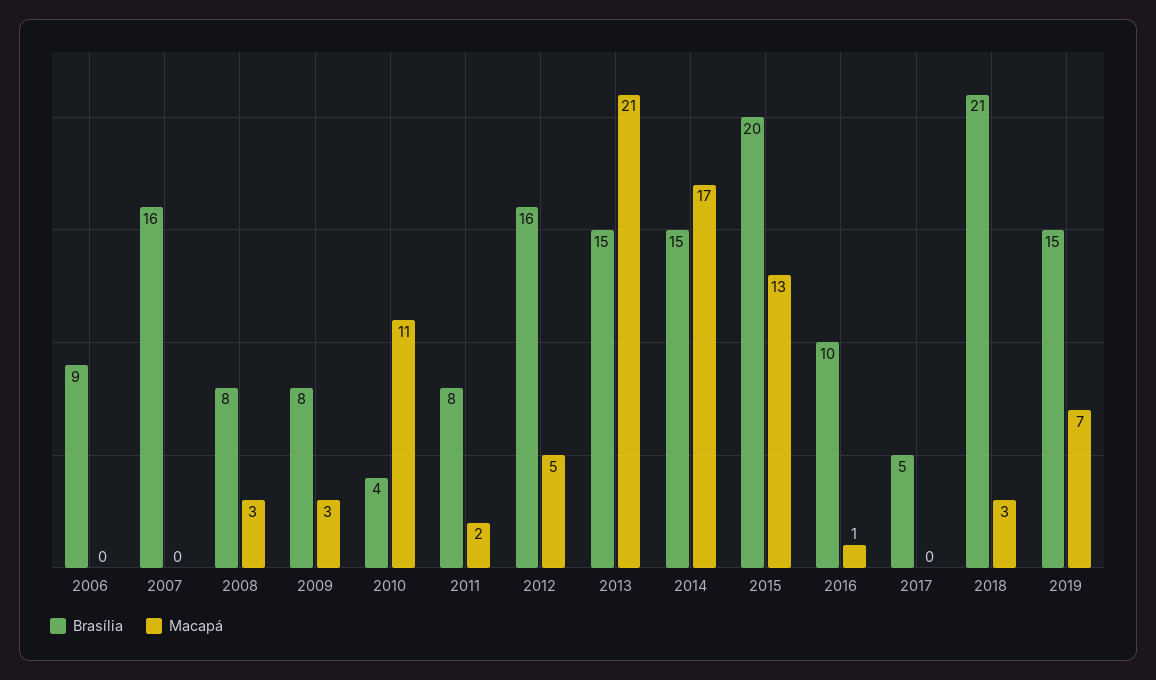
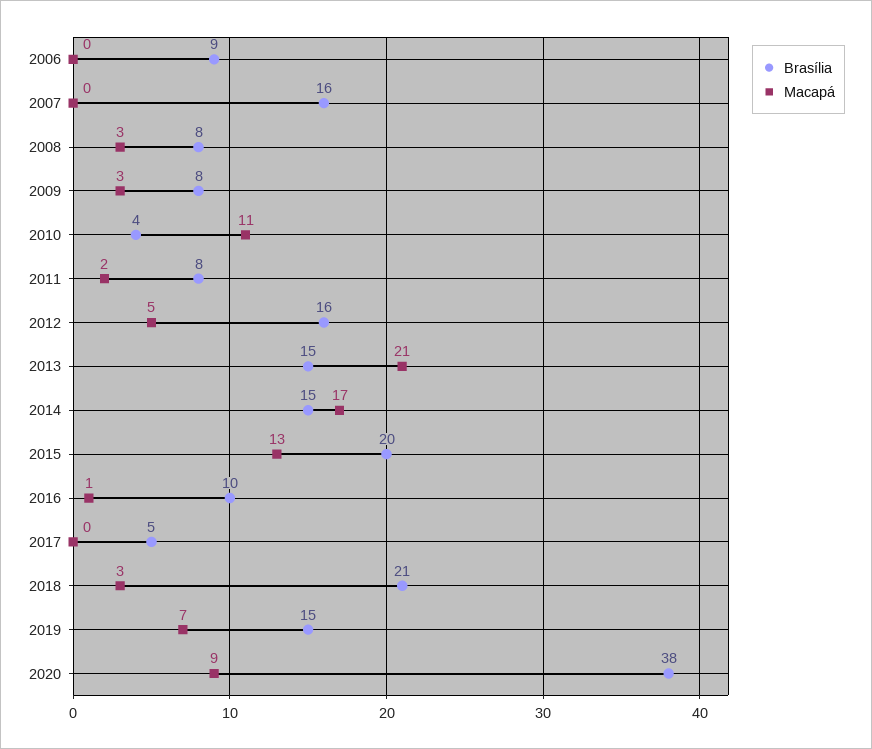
Brasília, 2020: none -> 38
Macapá, 2020: none -> 9

